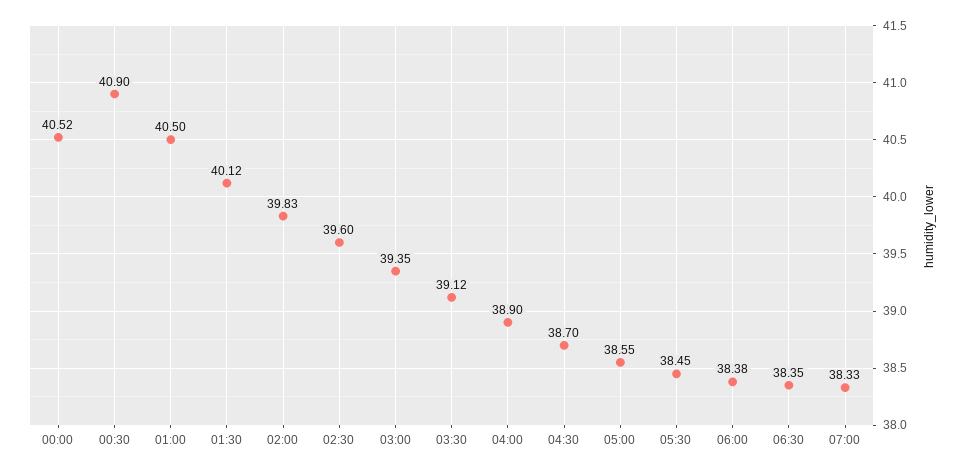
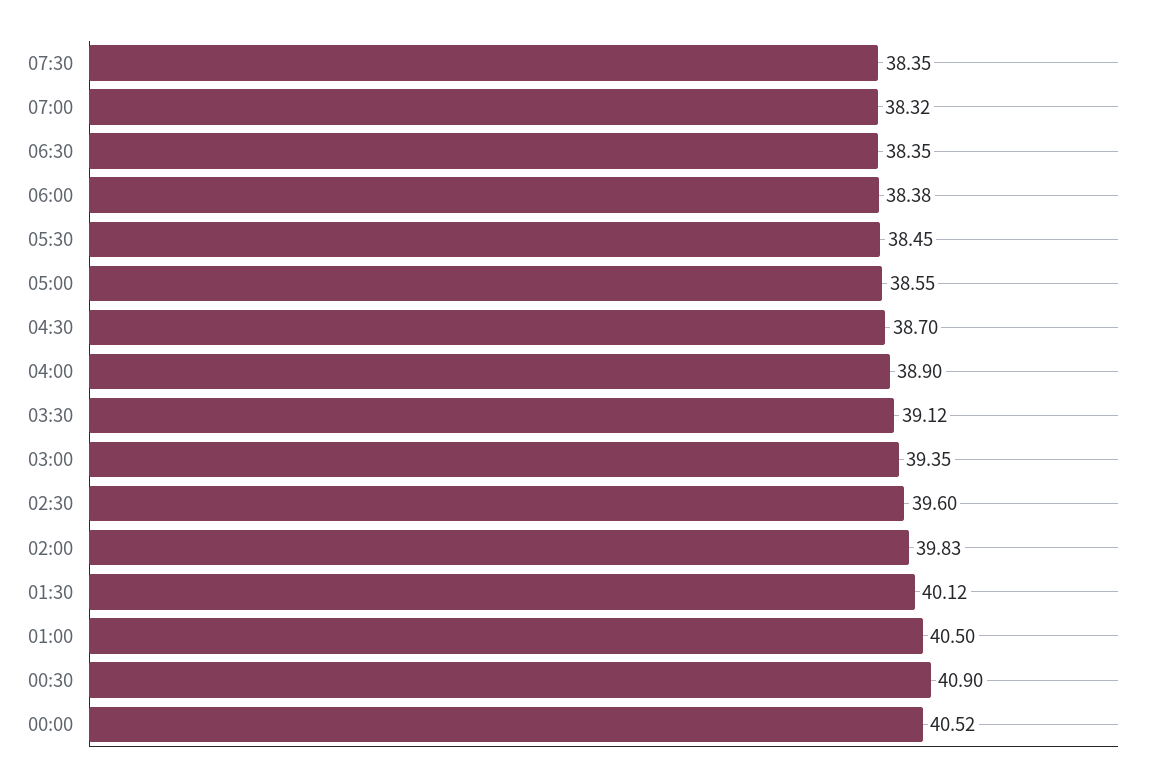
07:00: 38.33 -> 38.32
07:30: none -> 38.35

